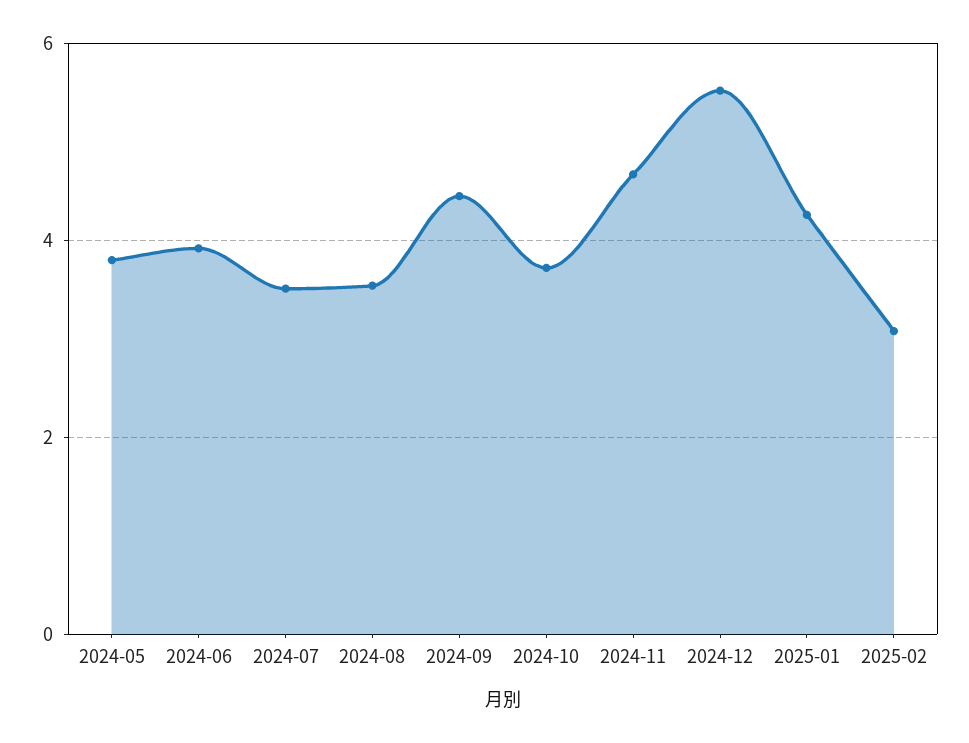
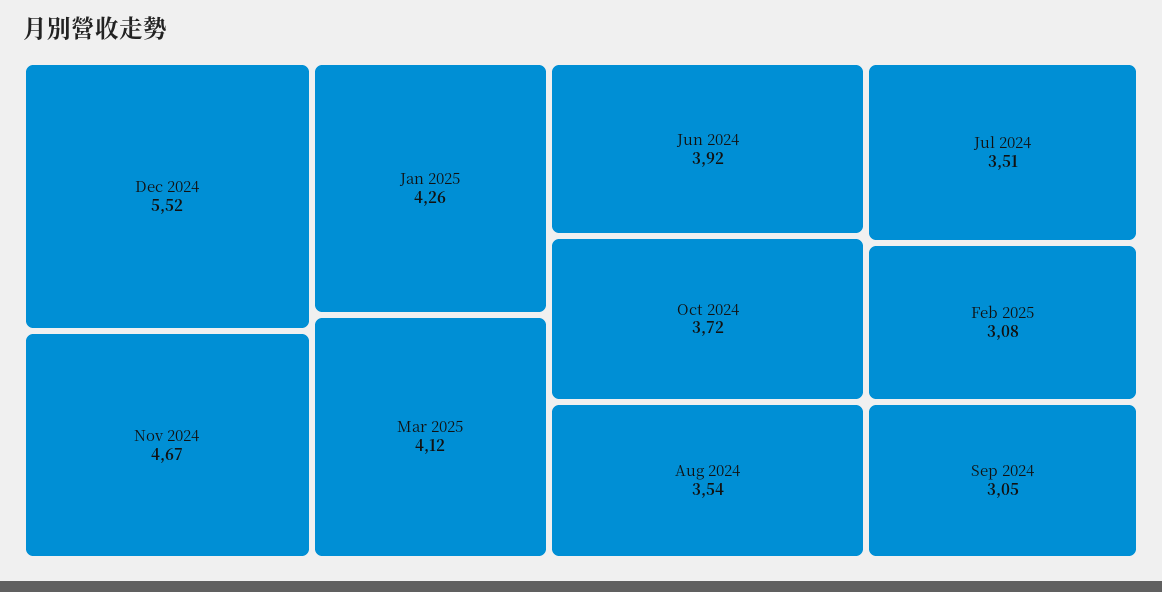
2024-05: 3.8 -> none
2024-09: 4.4 -> 3.05
Mar 2025: none -> 4.12

